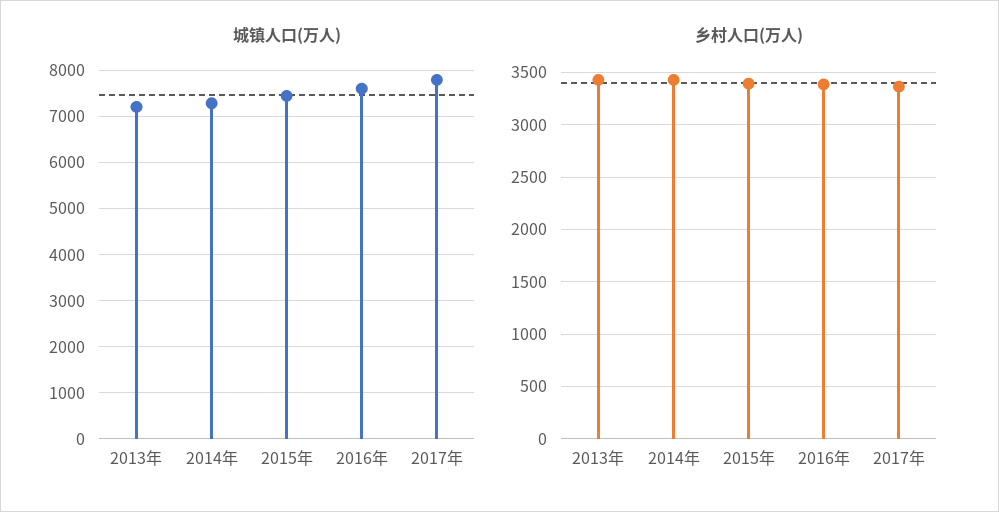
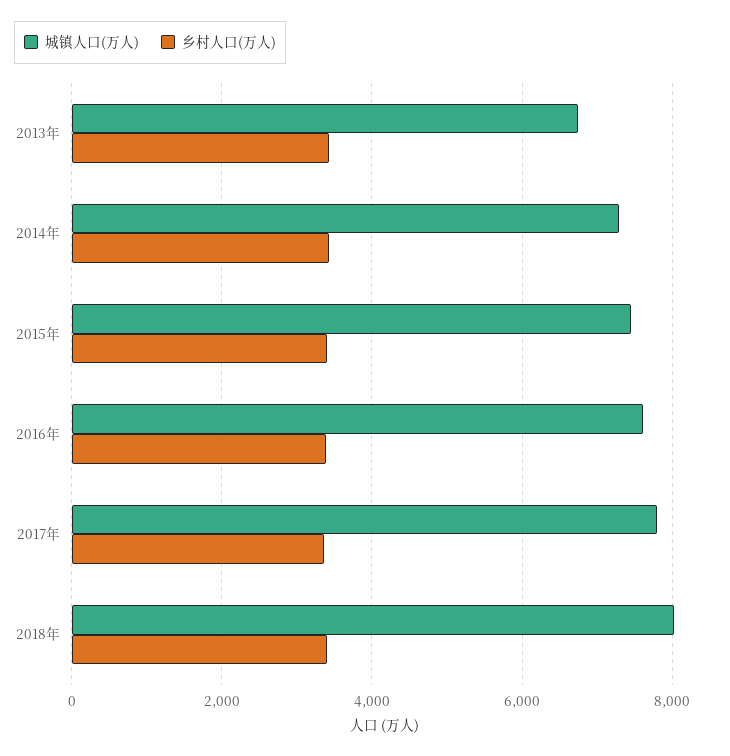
城镇人口(万人), 2013年: 7200 -> 6800
城镇人口(万人), 2018年: none -> 8000
乡村人口(万人), 2018年: none -> 3400

